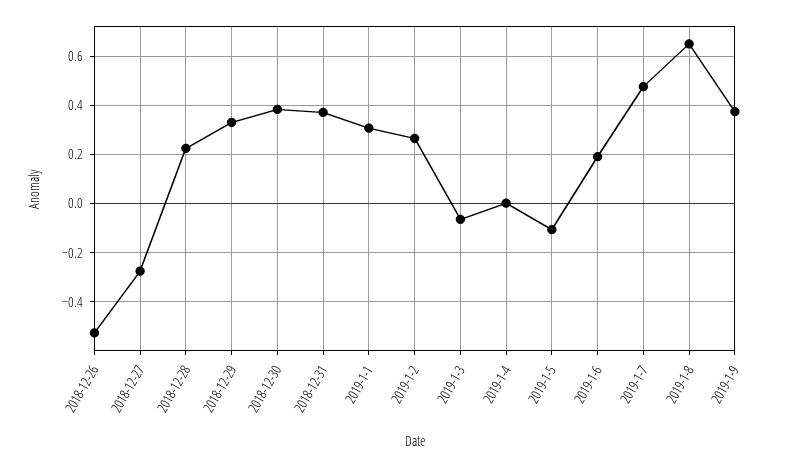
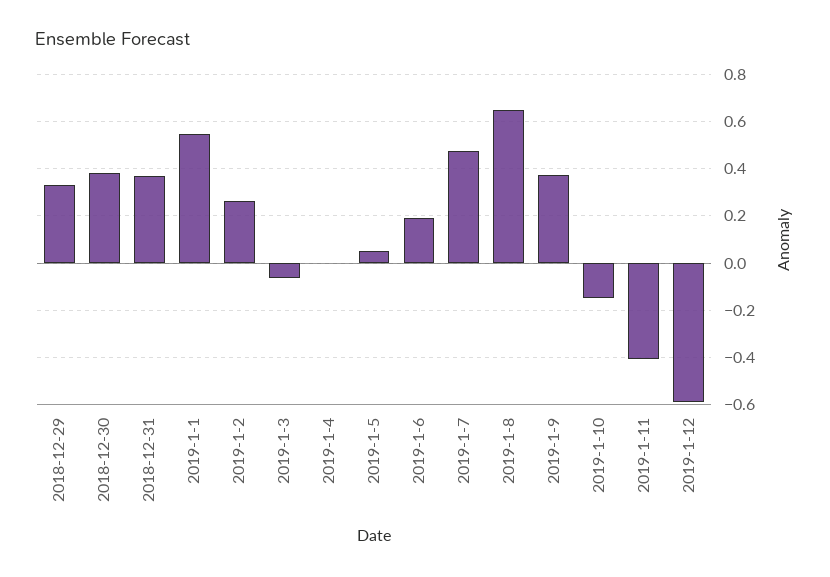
2018-12-26: -0.525 -> none
2018-12-27: -0.275 -> none
2018-12-28: 0.225 -> none
2019-1-1: 0.3 -> 0.55
2019-1-5: -0.1 -> 0.05
2019-1-10: none -> -0.15
2019-1-11: none -> -0.4
2019-1-12: none -> -0.6

